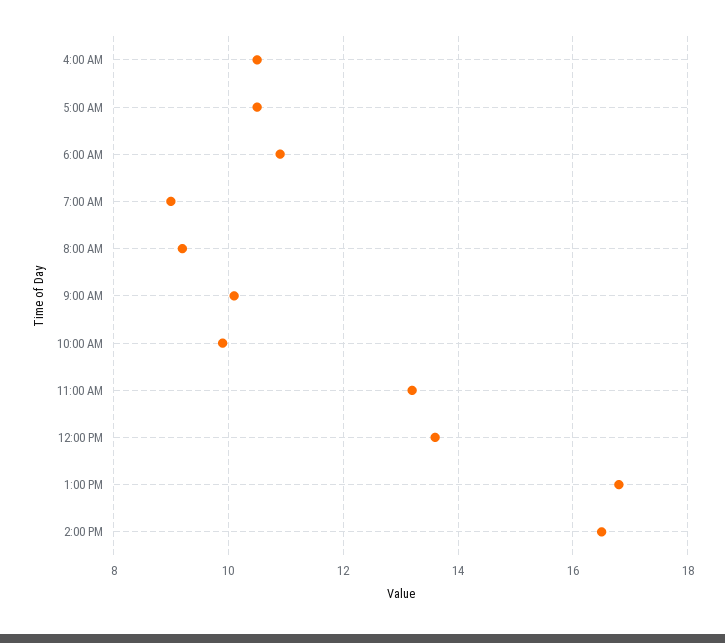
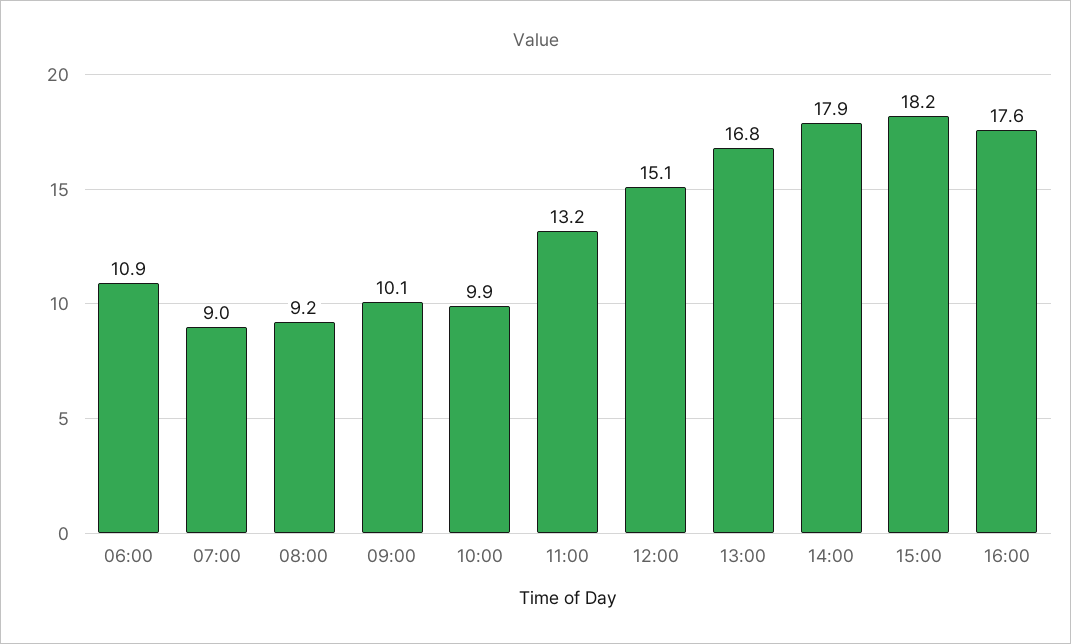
4:00 AM: 10.5 -> none
5:00 AM: 10.5 -> none
12:00 PM: 13.5 -> 15.1
2:00 PM: 16.5 -> 17.9
15:00: none -> 18.2
16:00: none -> 17.6

